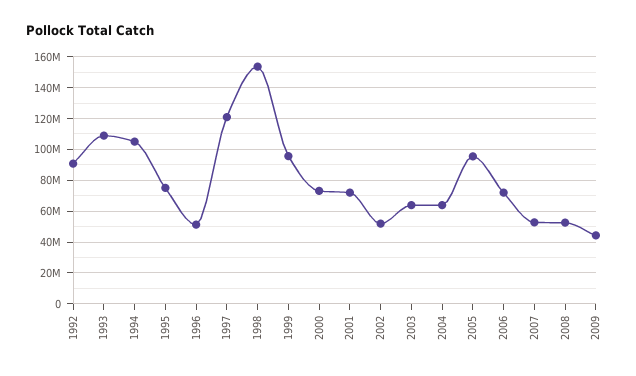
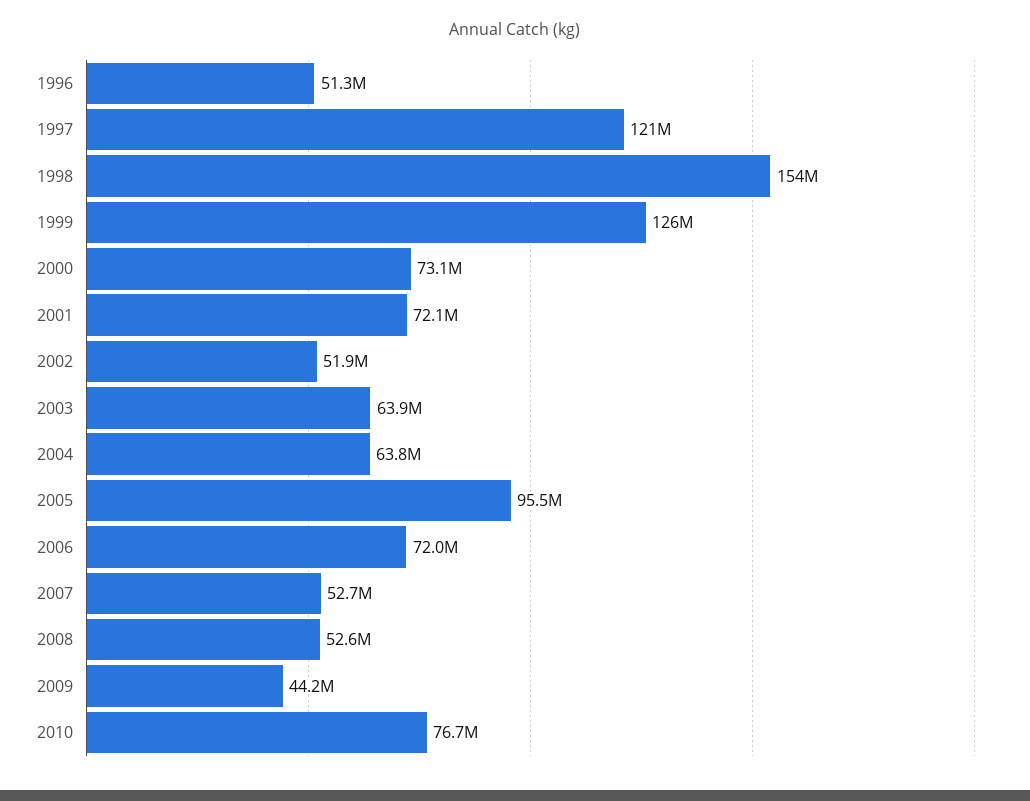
1992: 90000000 -> none
1993: 110000000 -> none
1994: 105000000 -> none
1995: 75000000 -> none
1999: 95000000 -> 126000000
2010: none -> 76700000

